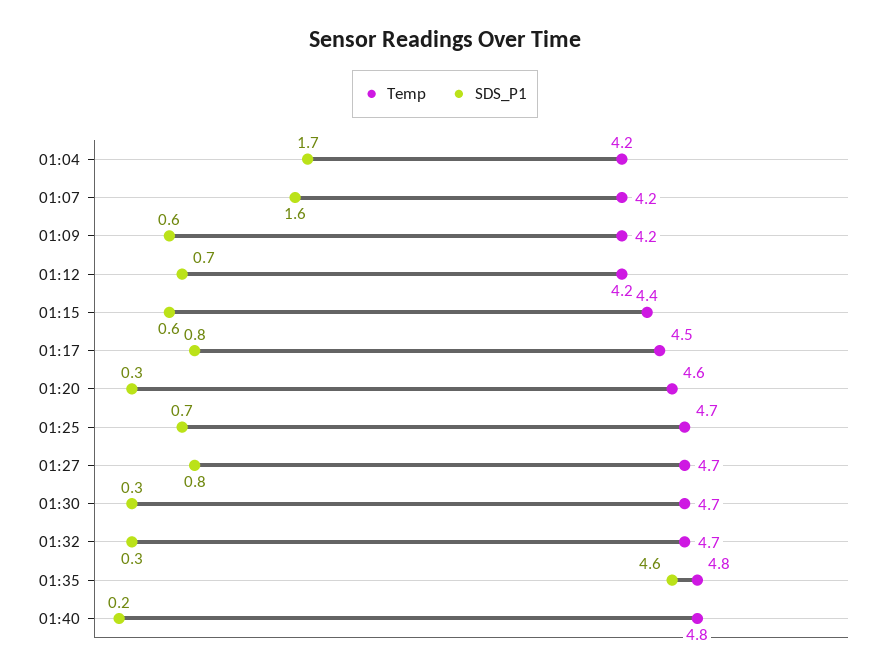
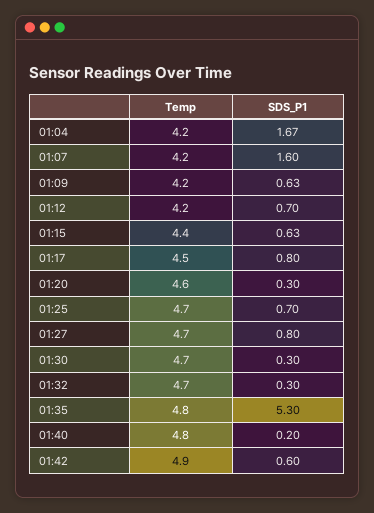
SDS_P1, 01:35: 4.6 -> 5.3
Temp, 01:42: none -> 4.9
SDS_P1, 01:42: none -> 0.6

